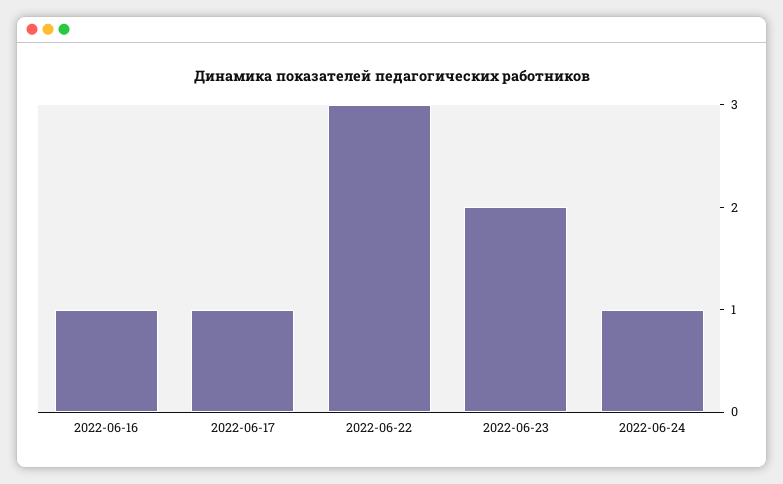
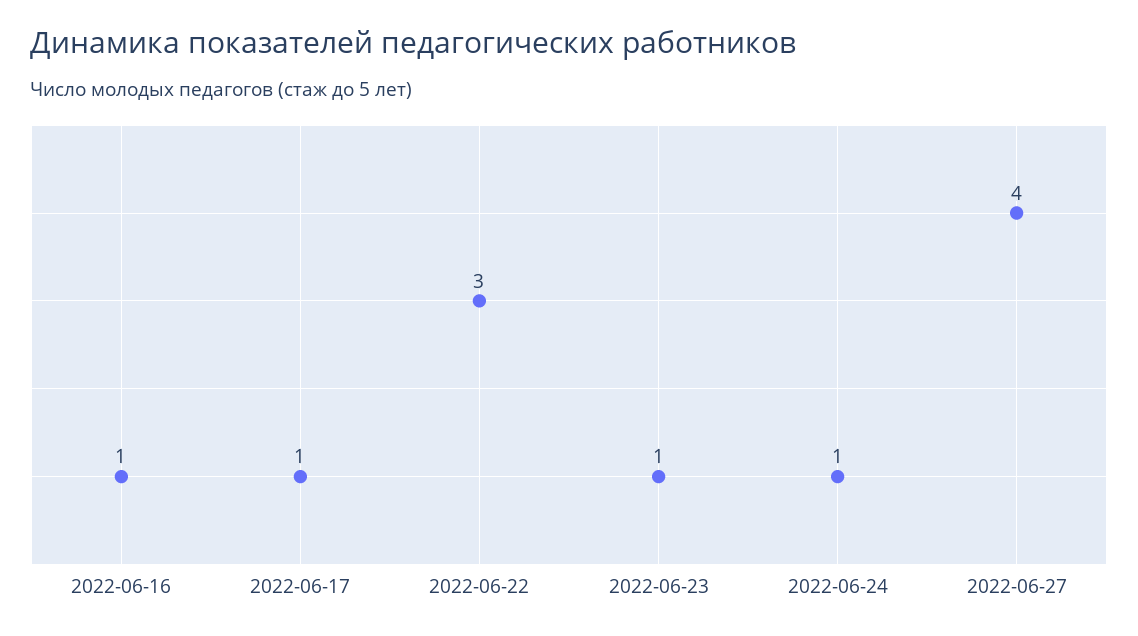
2022-06-23: 2 -> 1
2022-06-27: none -> 4

